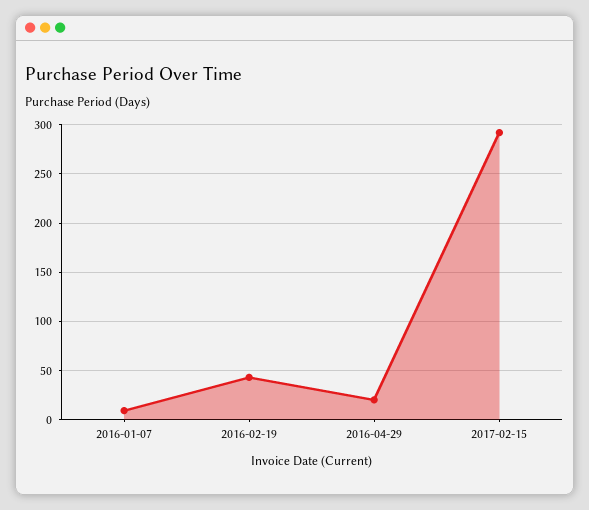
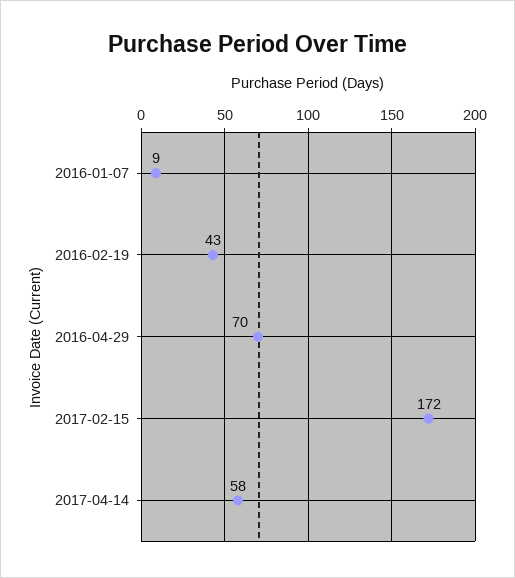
2016-04-29: 20 -> 70
2017-02-15: 290 -> 172
2017-04-14: none -> 58

